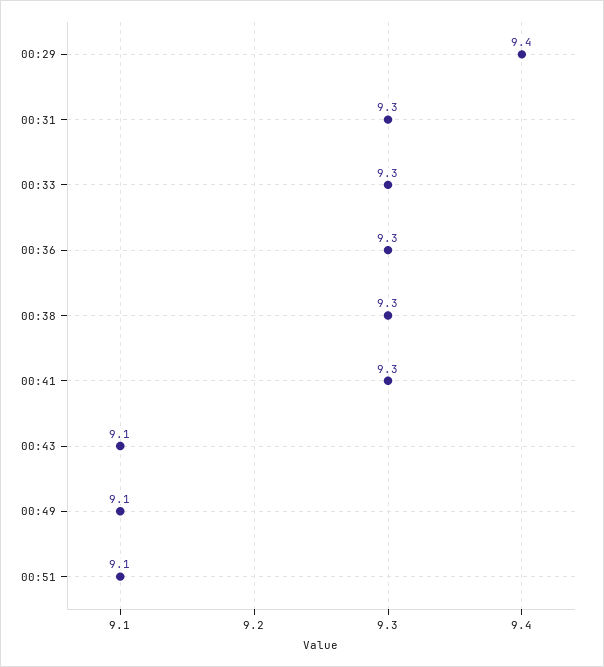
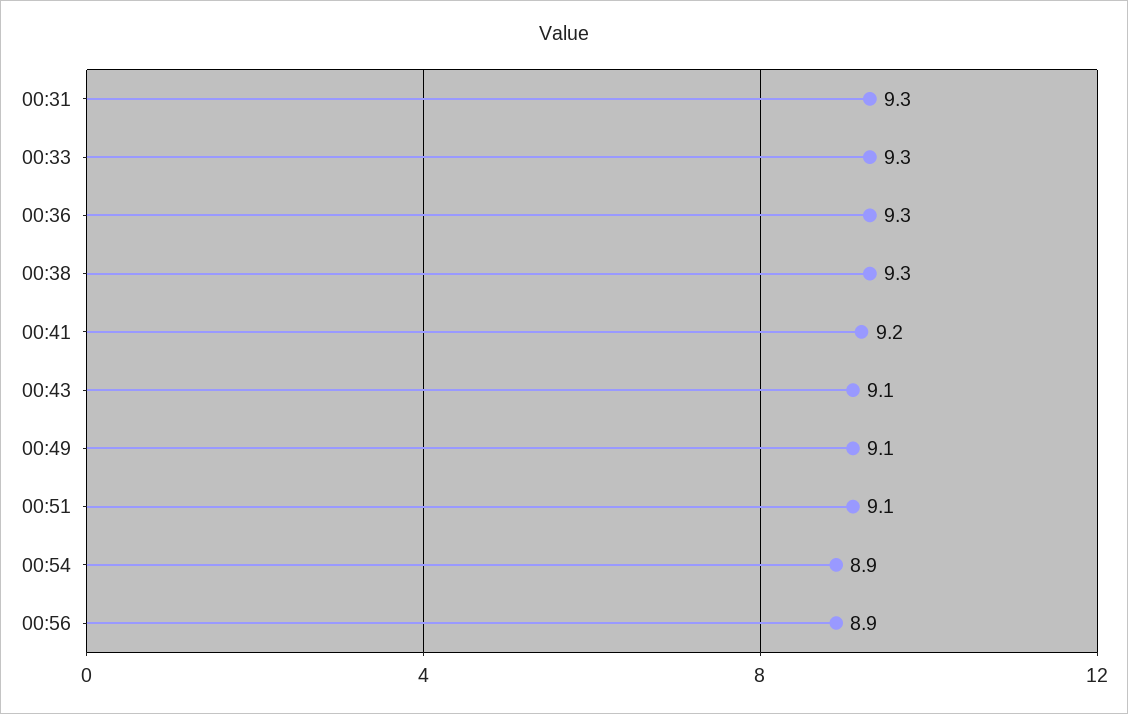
00:29: 9.4 -> none
00:41: 9.3 -> 9.2
00:54: none -> 8.9
00:56: none -> 8.9

